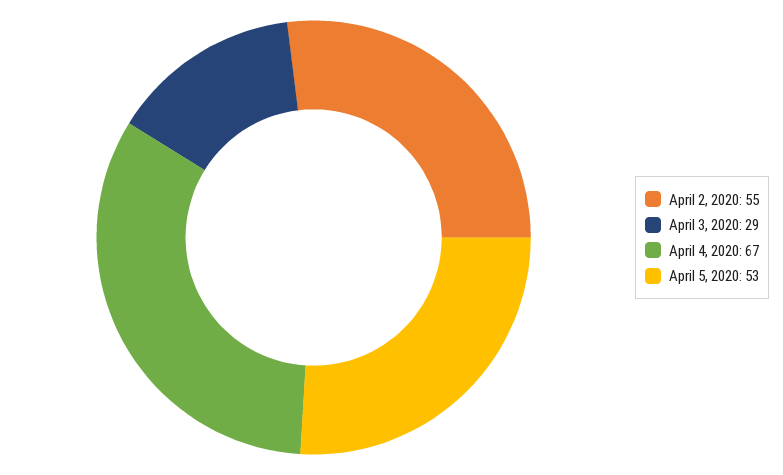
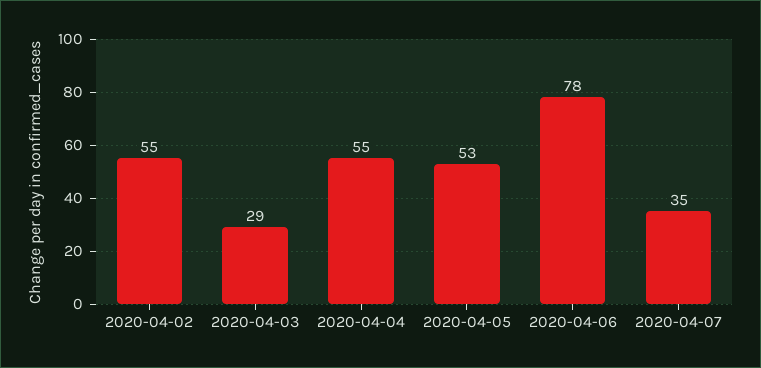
April 4, 2020: 67 -> 55
2020-04-06: none -> 78
2020-04-07: none -> 35

